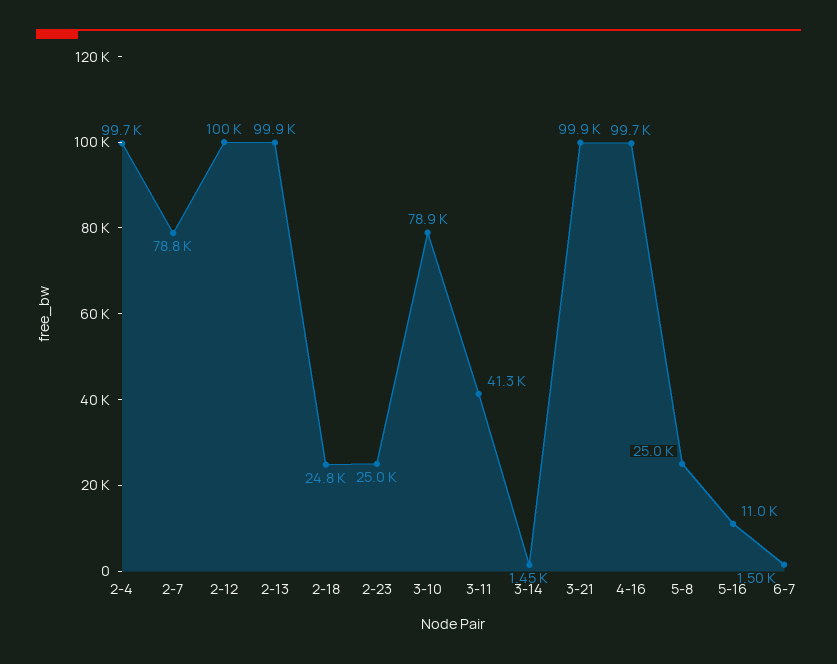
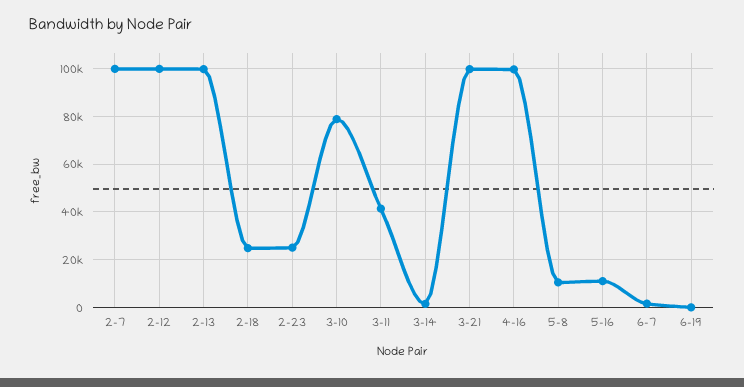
2-4: 99700 -> none
2-7: 78800 -> 100000
5-8: 25000 -> 10000
6-19: none -> 0

